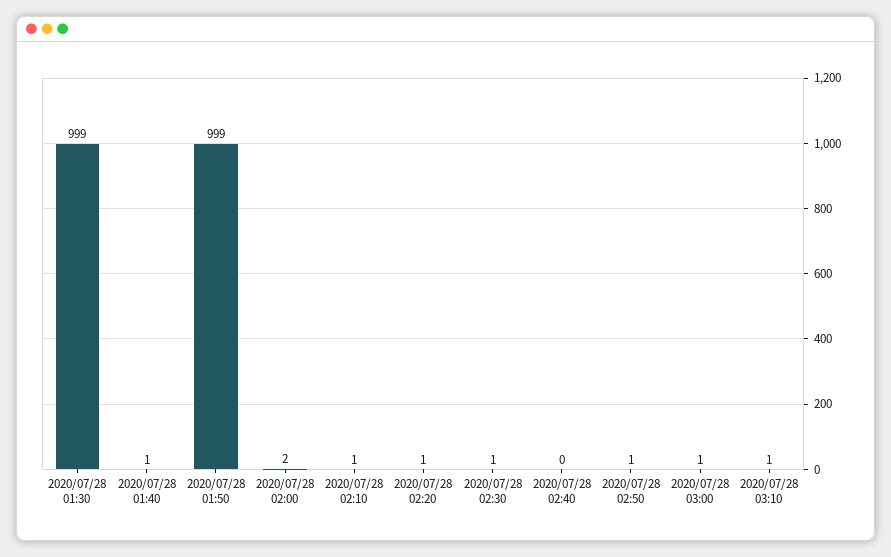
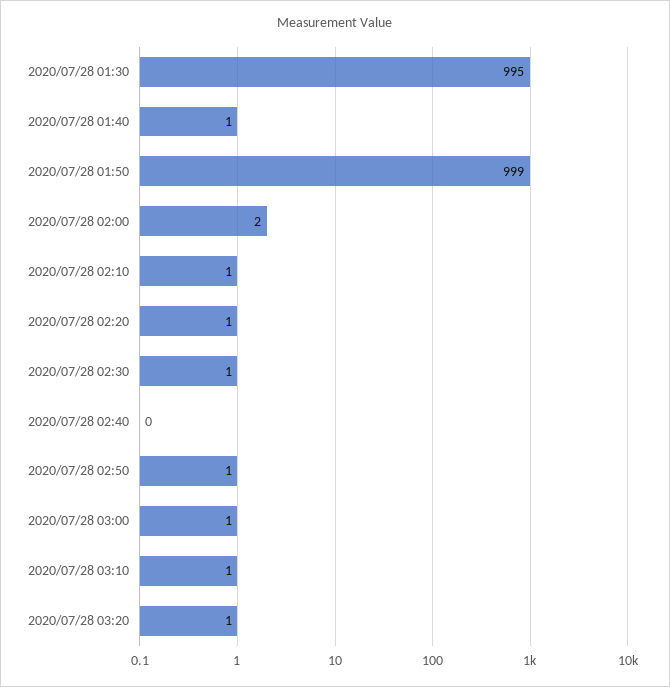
2020/07/28 01:30: 999 -> 995
2020/07/28 03:20: none -> 1

